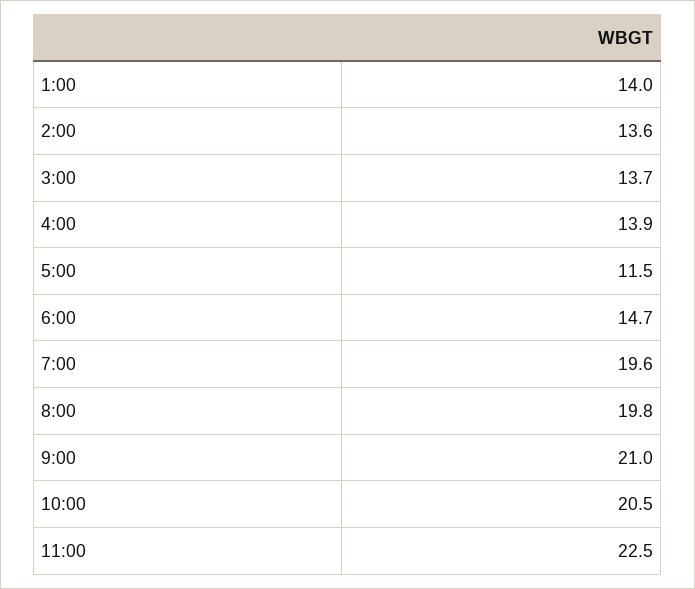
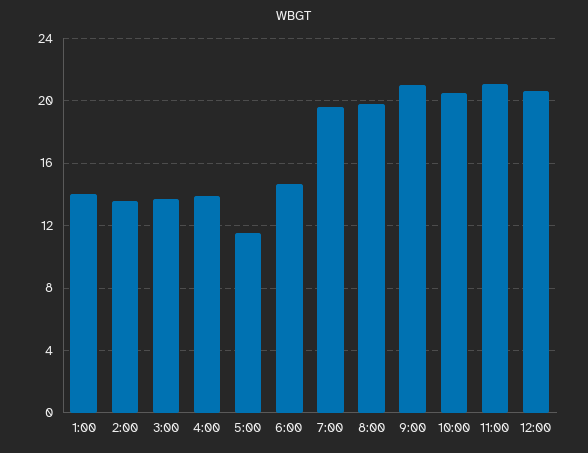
11:00: 22.5 -> 21
12:00: none -> 20.5

